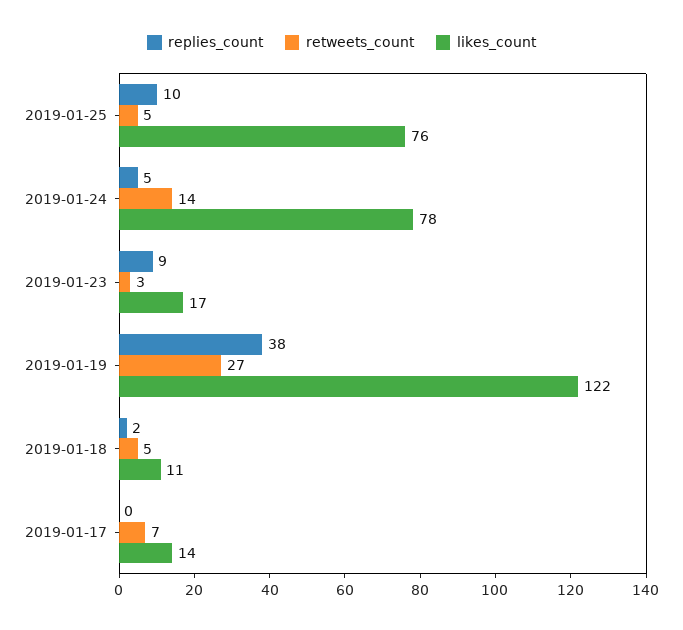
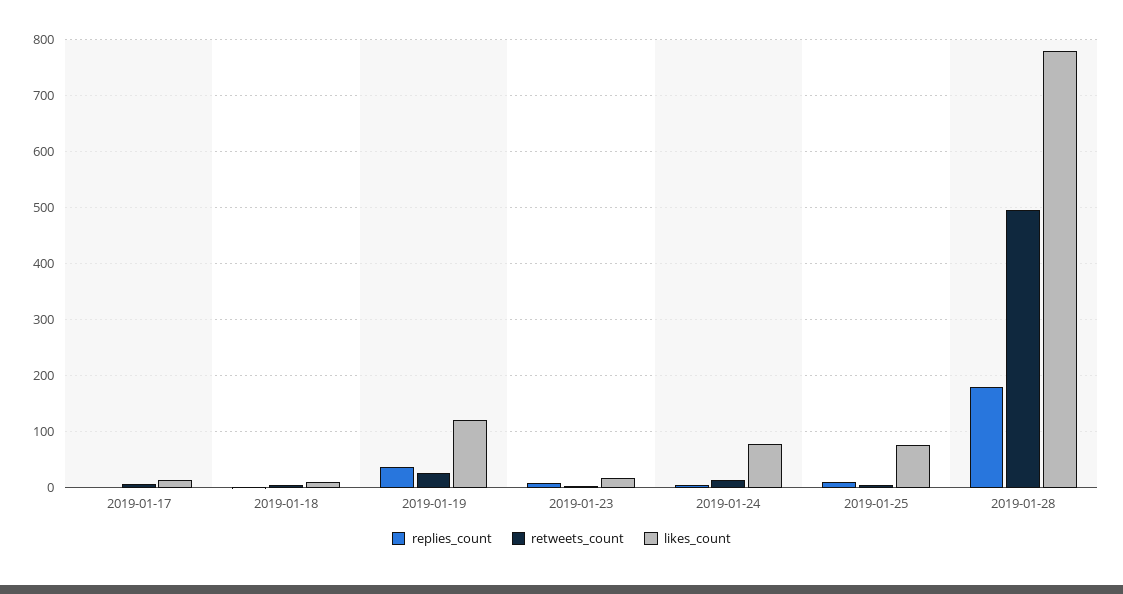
replies_count, 2019-01-28: none -> 180
retweets_count, 2019-01-28: none -> 500
likes_count, 2019-01-28: none -> 780

